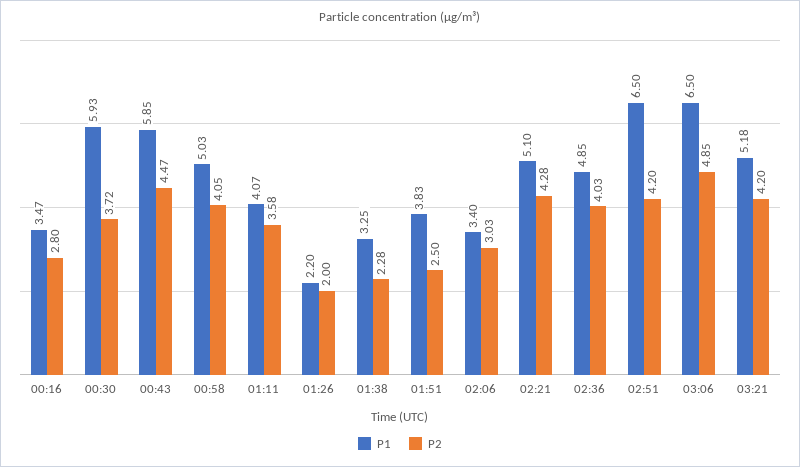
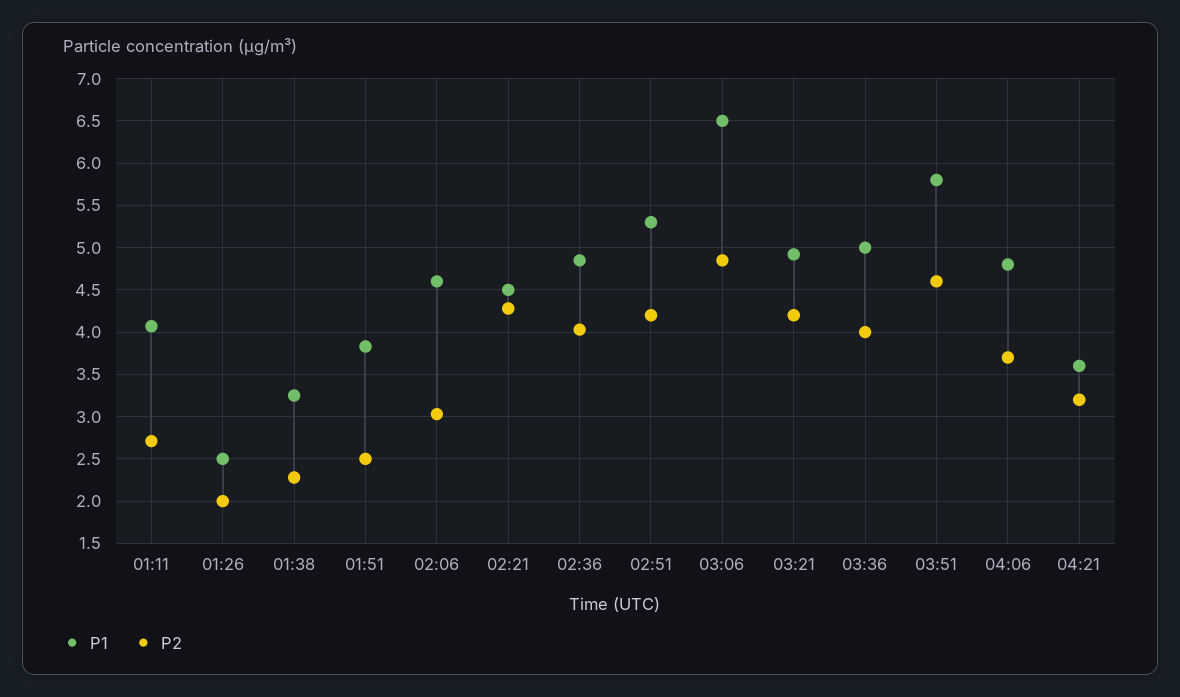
P1, 00:16: 3.47 -> none
P2, 00:16: 2.8 -> none
P1, 00:30: 5.93 -> none
P2, 00:30: 3.72 -> none
P1, 00:43: 5.85 -> none
P2, 00:43: 4.47 -> none
P1, 00:58: 5.03 -> none
P2, 00:58: 4.05 -> none
P2, 01:11: 3.58 -> 2.7
P1, 01:26: 2.2 -> 2.5
P1, 02:06: 3.4 -> 4.6
P1, 02:21: 5.1 -> 4.5
P1, 02:51: 6.5 -> 5.3
P1, 03:21: 5.18 -> 4.9
P1, 03:36: none -> 5
P2, 03:36: none -> 4
P1, 03:51: none -> 5.8
P2, 03:51: none -> 4.6
P1, 04:06: none -> 4.8
P2, 04:06: none -> 3.7
P1, 04:21: none -> 3.6
P2, 04:21: none -> 3.2

